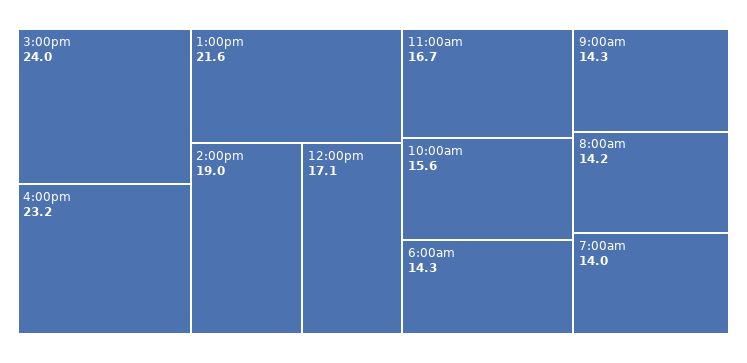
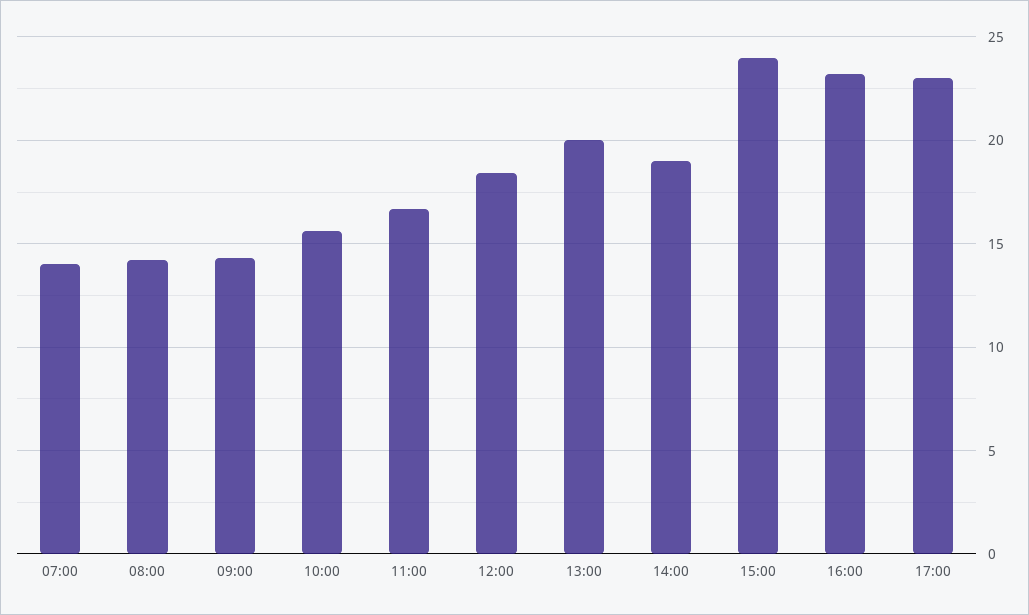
1:00pm: 21.6 -> 20
12:00pm: 17.1 -> 18.5
6:00am: 14.3 -> none
17:00: none -> 23

